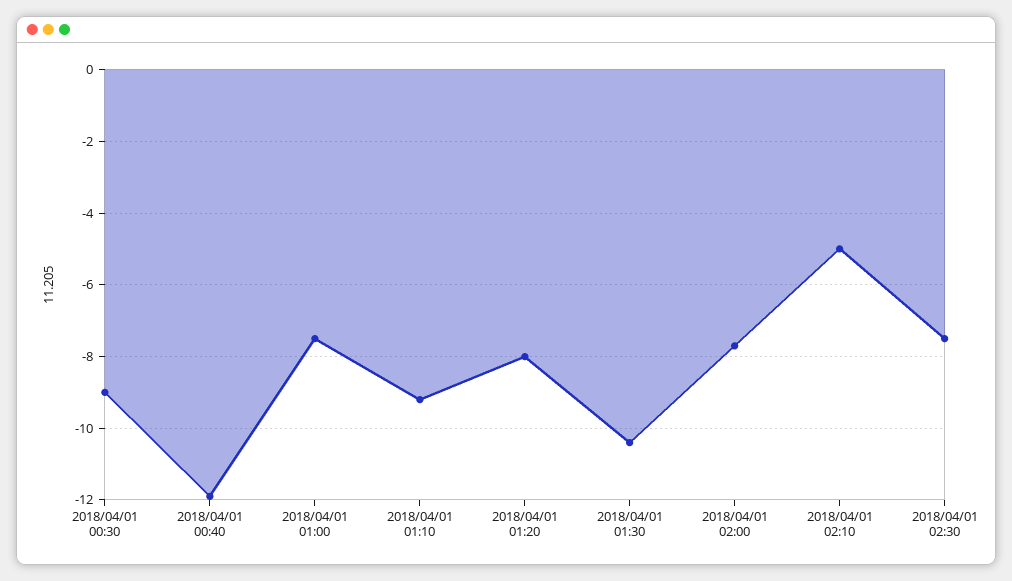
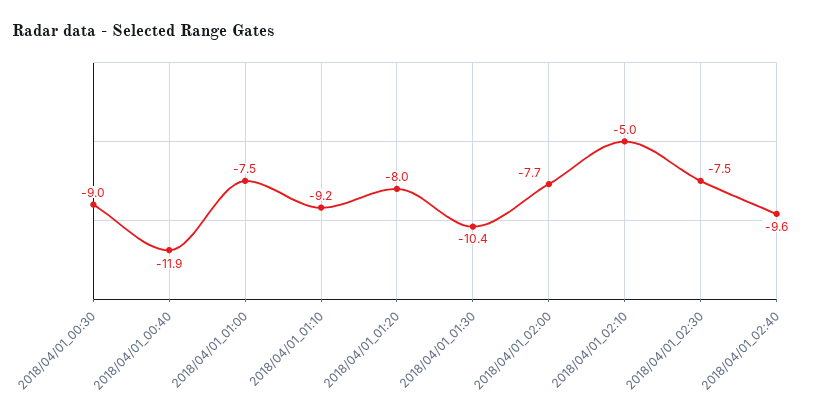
2018/04/01_02:40: none -> -9.6

